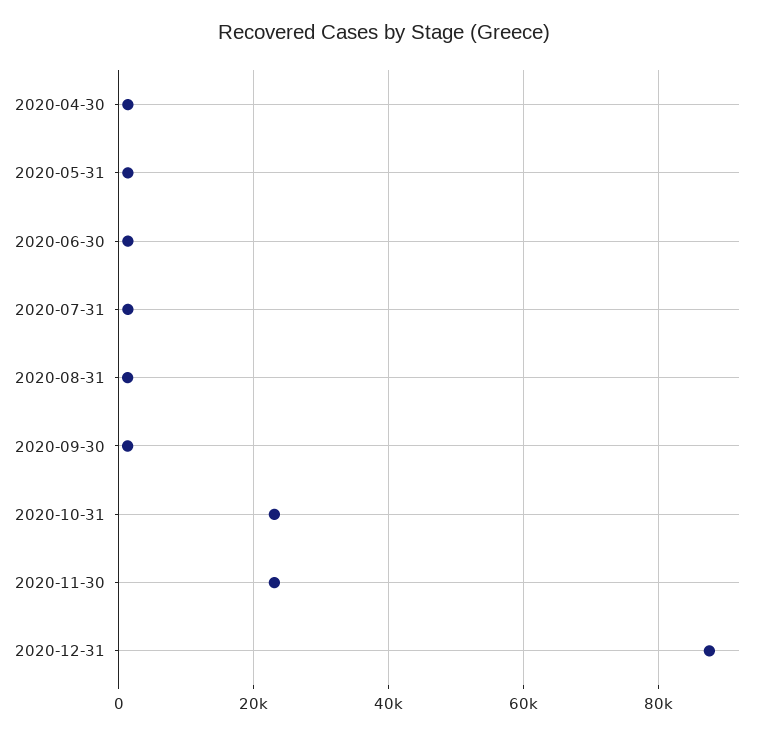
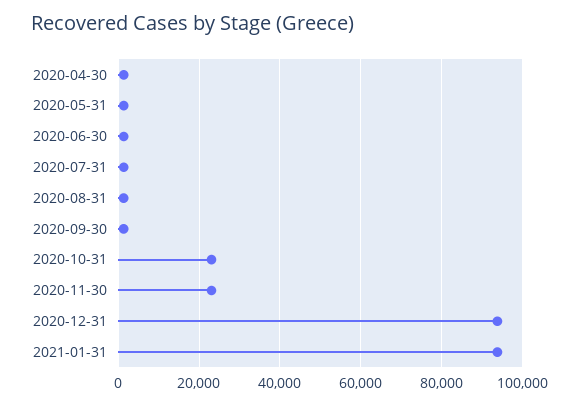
2020-12-31: 88000 -> 94000
2021-01-31: none -> 94000

